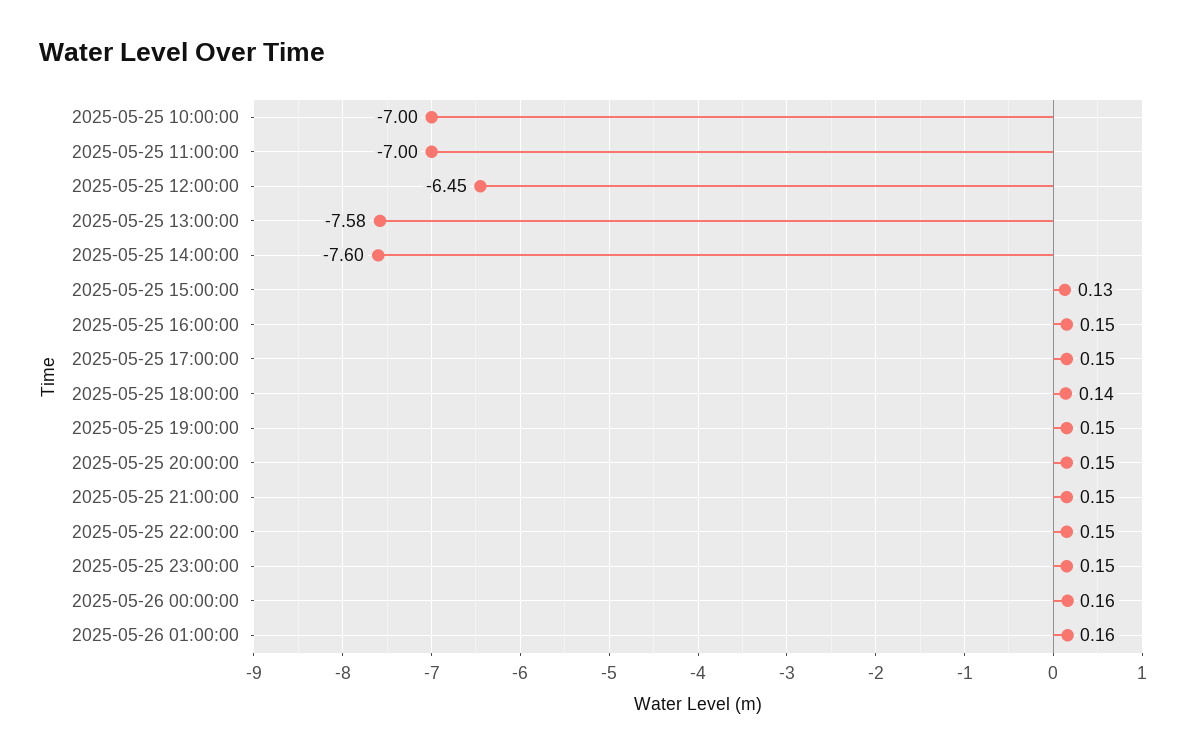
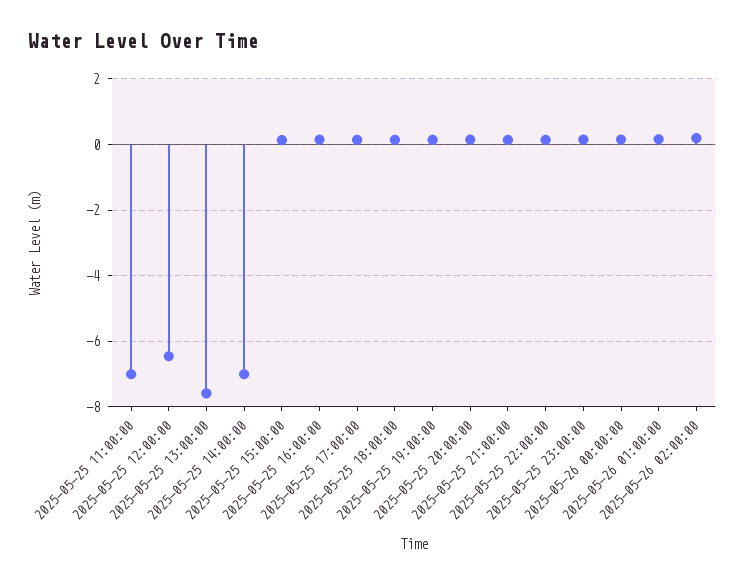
2025-05-25 10:00:00: -7 -> none
2025-05-25 14:00:00: -7.6 -> -7
2025-05-26 02:00:00: none -> 0.2

